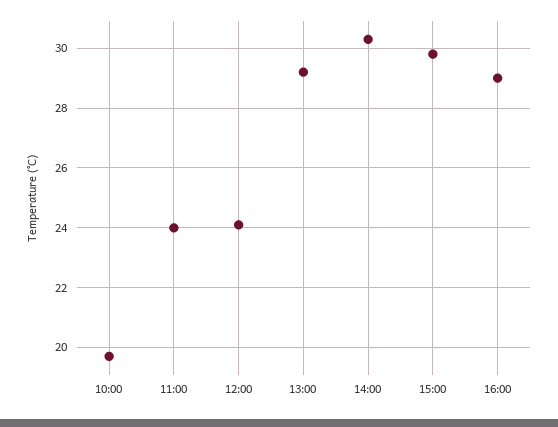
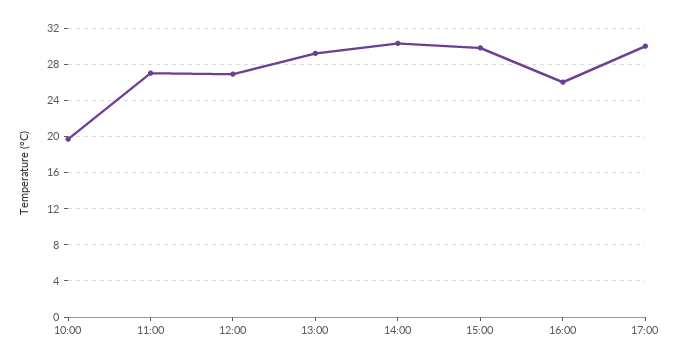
11:00: 24 -> 27
12:00: 24 -> 27
16:00: 29 -> 26
17:00: none -> 30

